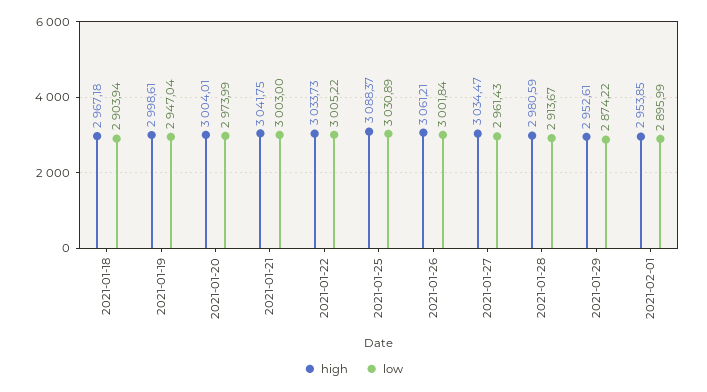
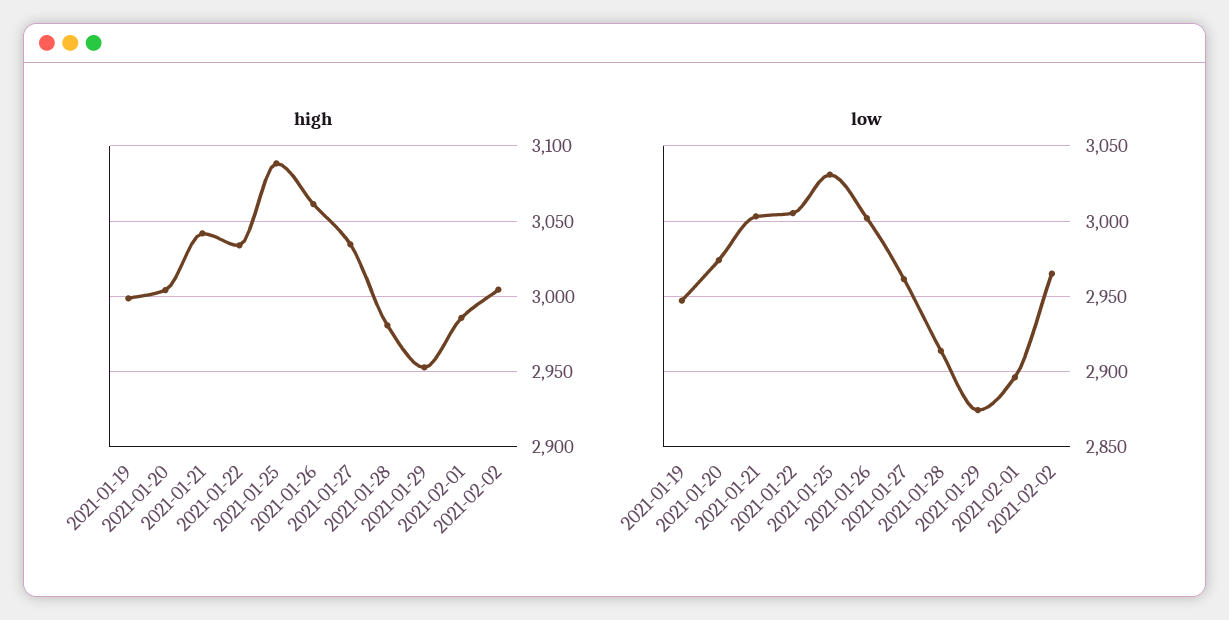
high, 2021-01-18: 2967.18 -> none
low, 2021-01-18: 2903.94 -> none
high, 2021-02-01: 2953.85 -> 2985
high, 2021-02-02: none -> 3005
low, 2021-02-02: none -> 2965

